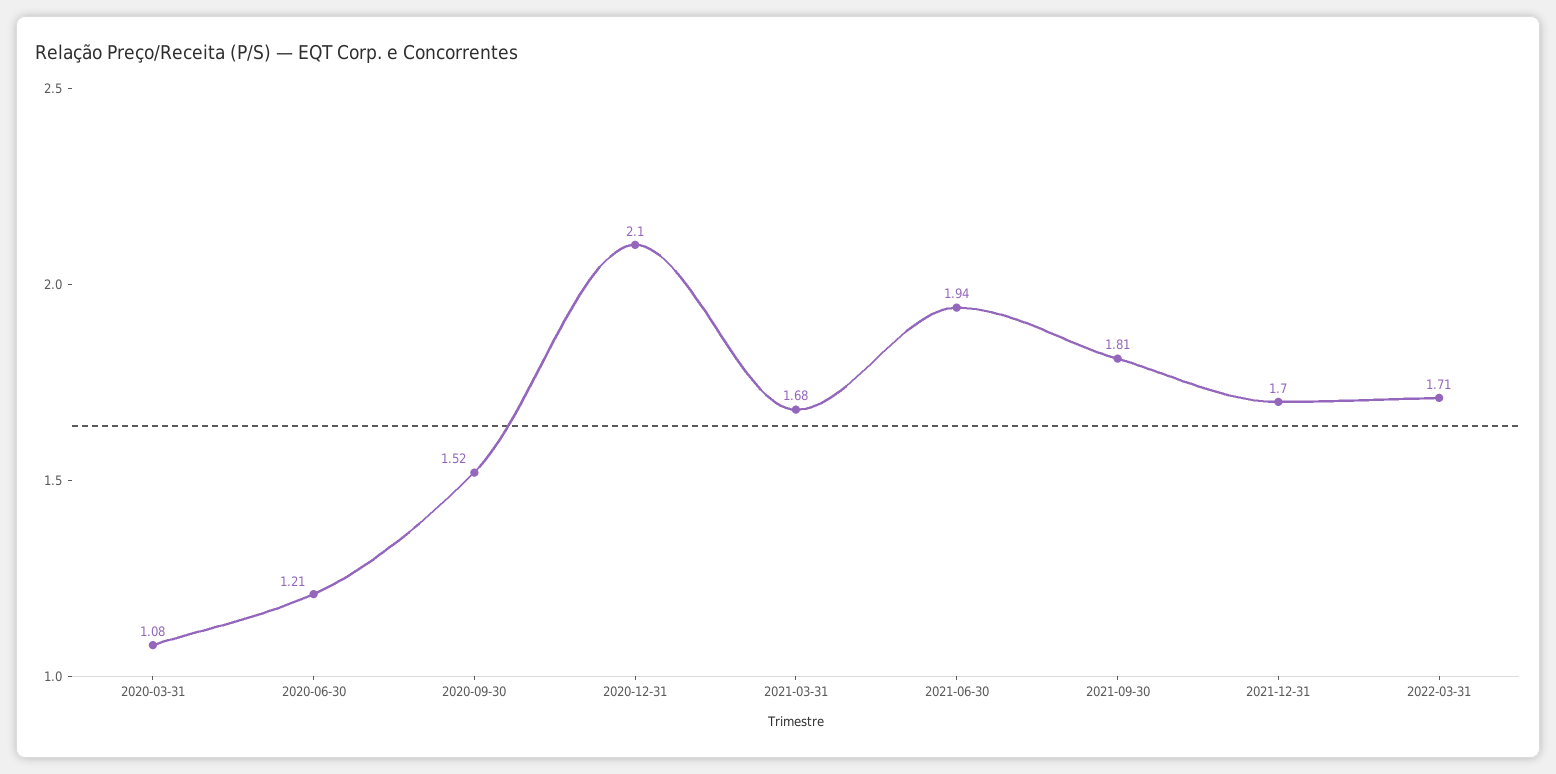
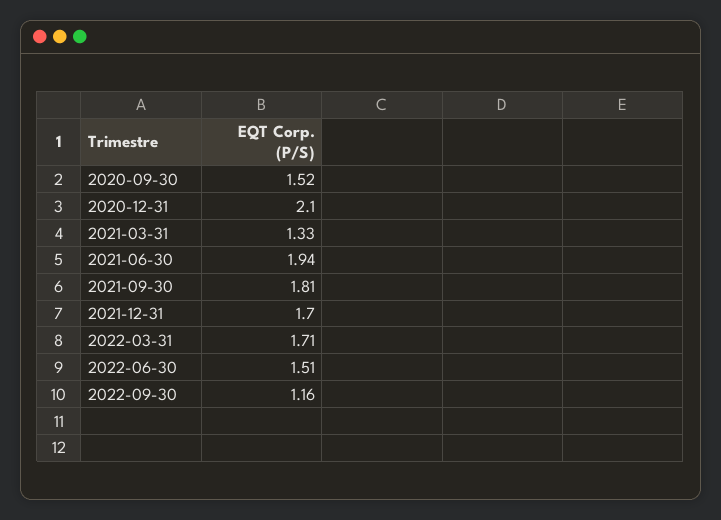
2020-03-31: 1.08 -> none
2020-06-30: 1.21 -> none
2021-03-31: 1.68 -> 1.33
2022-06-30: none -> 1.51
2022-09-30: none -> 1.16

